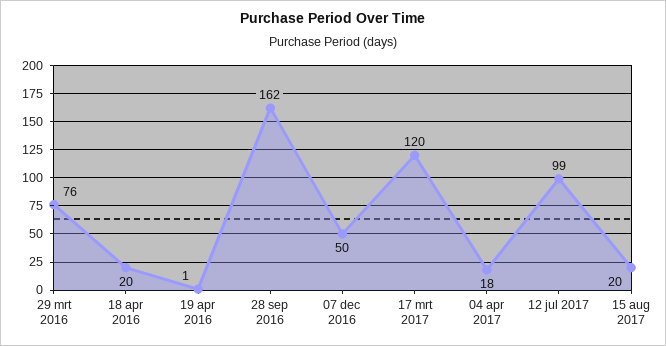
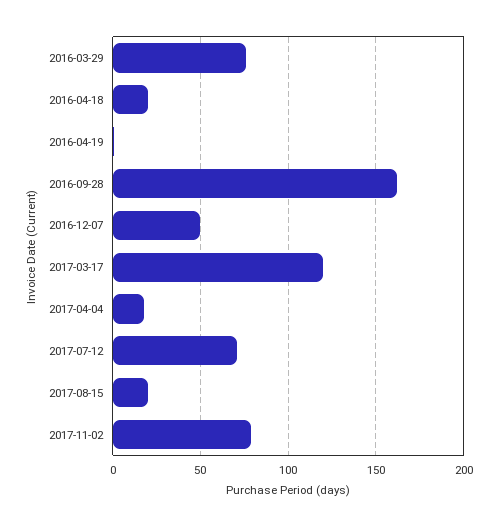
12 jul 2017: 99 -> 70
2017-11-02: none -> 80

